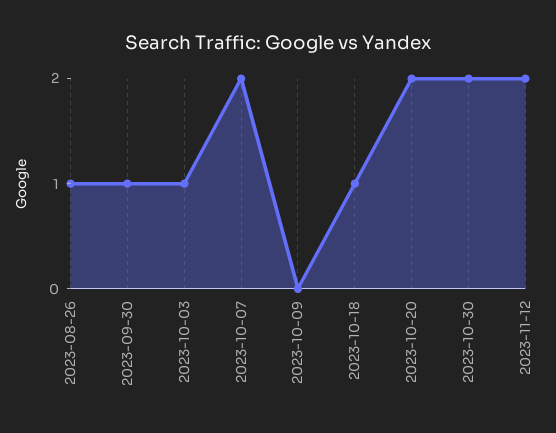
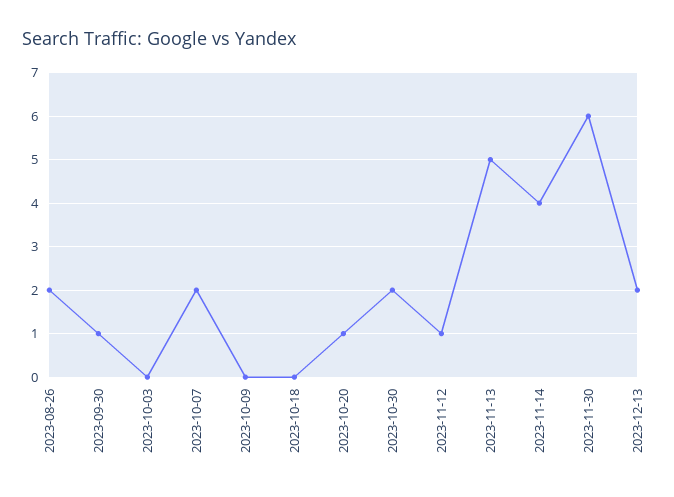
2023-08-26: 1 -> 2
2023-10-03: 1 -> 0
2023-10-18: 1 -> 0
2023-10-20: 2 -> 1
2023-11-12: 2 -> 1
2023-11-13: none -> 5
2023-11-14: none -> 4
2023-11-30: none -> 6
2023-12-13: none -> 2

